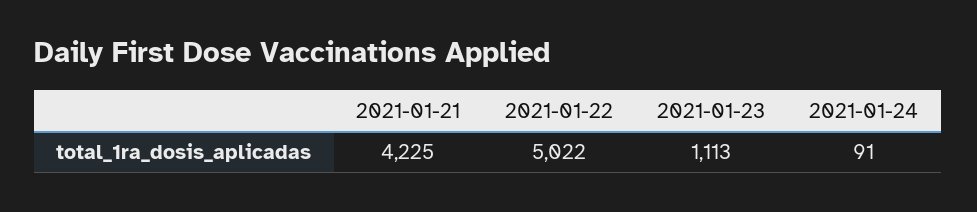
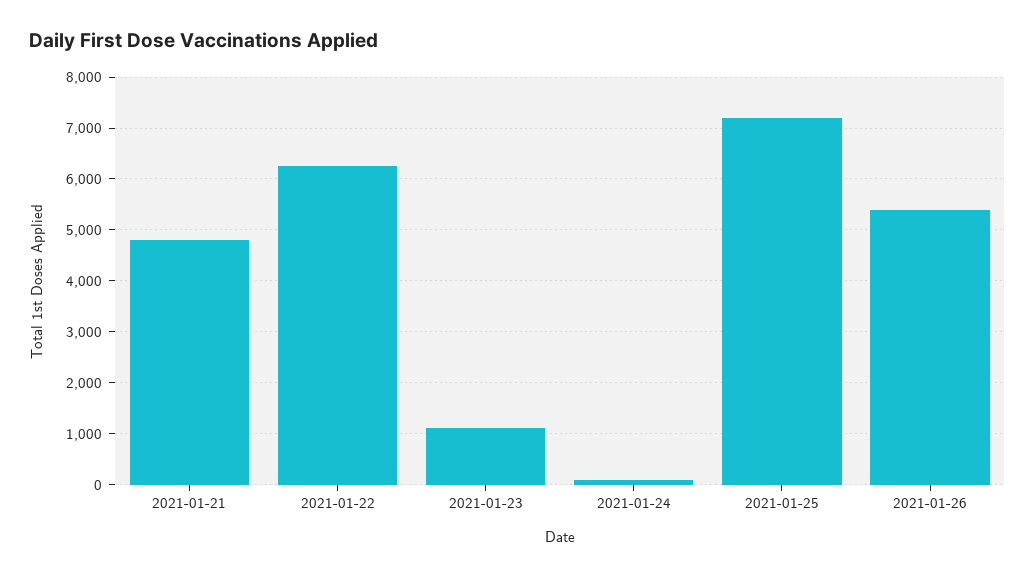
2021-01-21: 4225 -> 4800
2021-01-22: 5022 -> 6200
2021-01-25: none -> 7200
2021-01-26: none -> 5400

